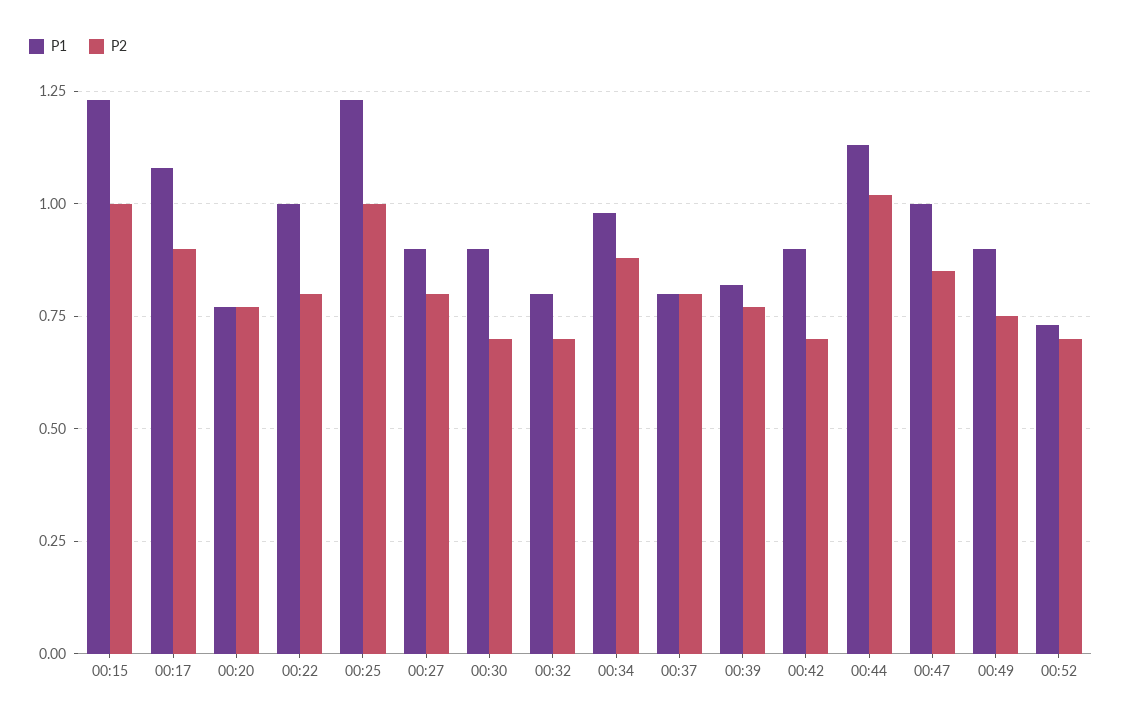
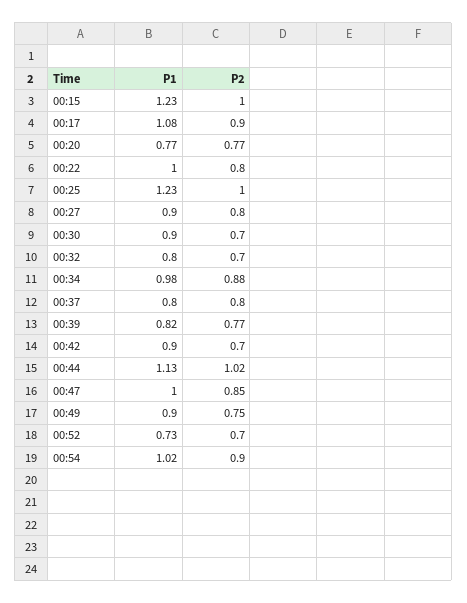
P1, 00:54: none -> 1.02
P2, 00:54: none -> 0.9

